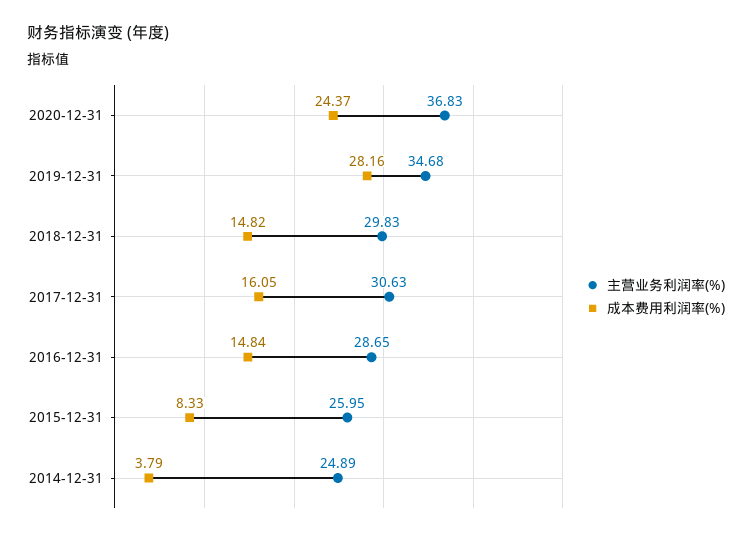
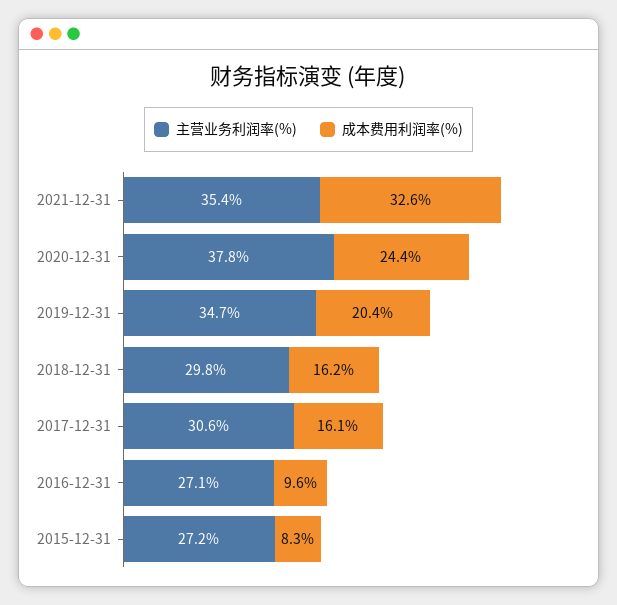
主营业务利润率(%), 2020-12-31: 36.83 -> 37.8
成本费用利润率(%), 2019-12-31: 28.16 -> 20.4
成本费用利润率(%), 2018-12-31: 14.82 -> 16.2
主营业务利润率(%), 2016-12-31: 28.65 -> 27.1
成本费用利润率(%), 2016-12-31: 14.84 -> 9.6
主营业务利润率(%), 2015-12-31: 25.95 -> 27.2
主营业务利润率(%), 2014-12-31: 24.89 -> none
成本费用利润率(%), 2014-12-31: 3.79 -> none
主营业务利润率(%), 2021-12-31: none -> 35.4
成本费用利润率(%), 2021-12-31: none -> 32.6

